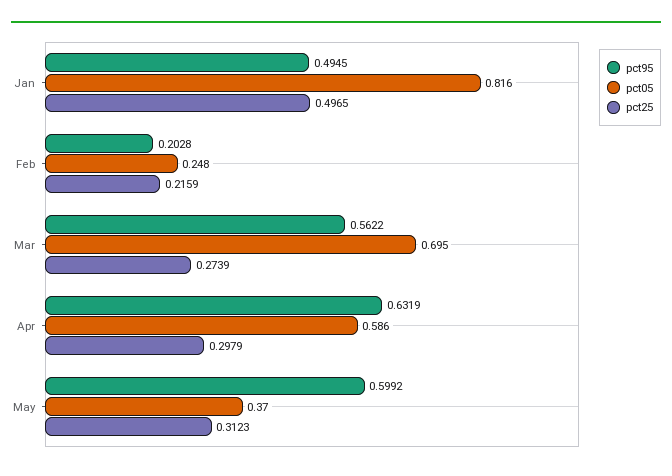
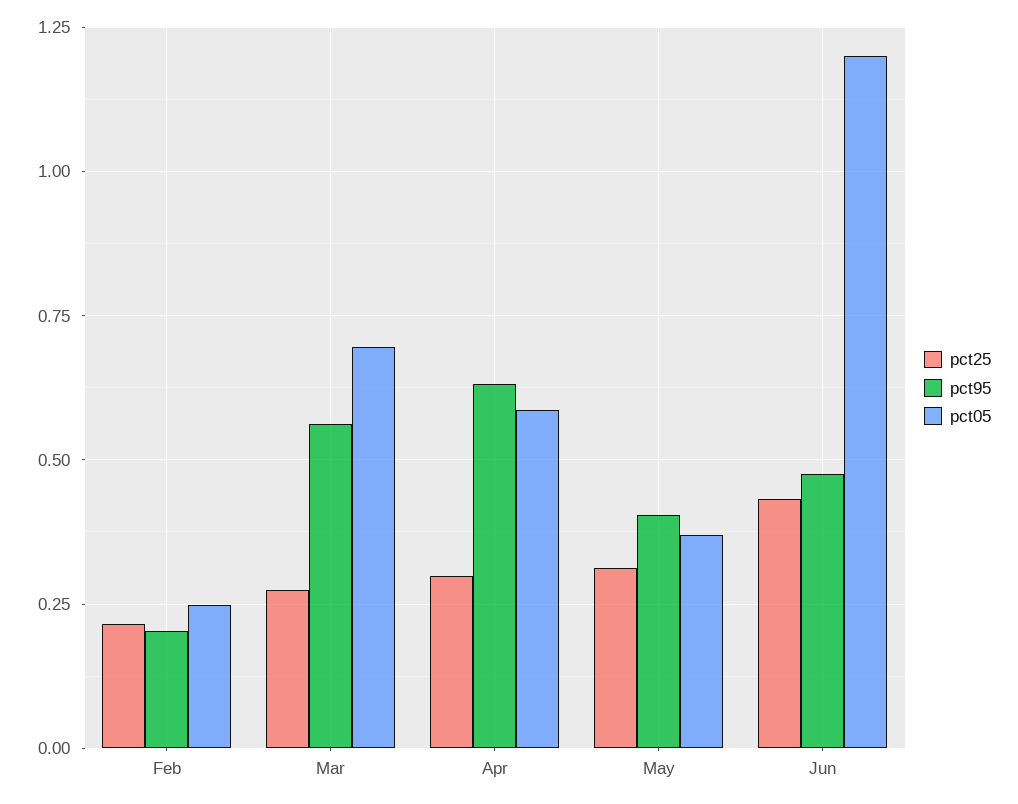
pct95, Jan: 0.4945 -> none
pct05, Jan: 0.816 -> none
pct25, Jan: 0.4965 -> none
pct95, May: 0.5992 -> 0.4
pct25, Jun: none -> 0.425
pct95, Jun: none -> 0.475
pct05, Jun: none -> 1.2

